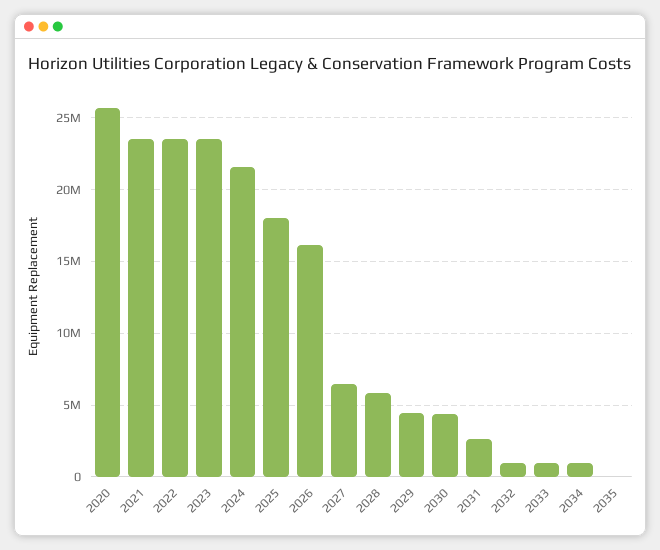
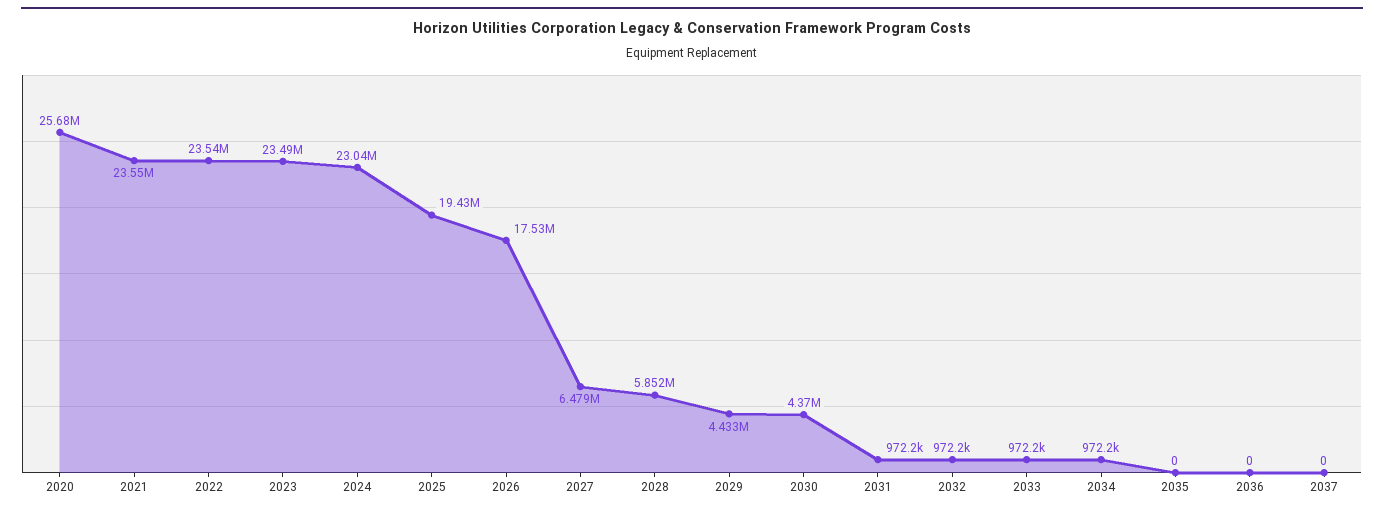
2024: 21500000 -> 23040000
2025: 18000000 -> 19430000
2026: 16000000 -> 17530000
2031: 2500000 -> 972200
2036: none -> 0
2037: none -> 0

